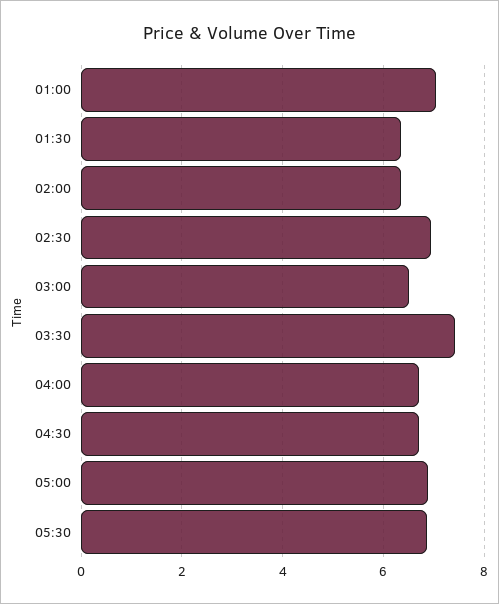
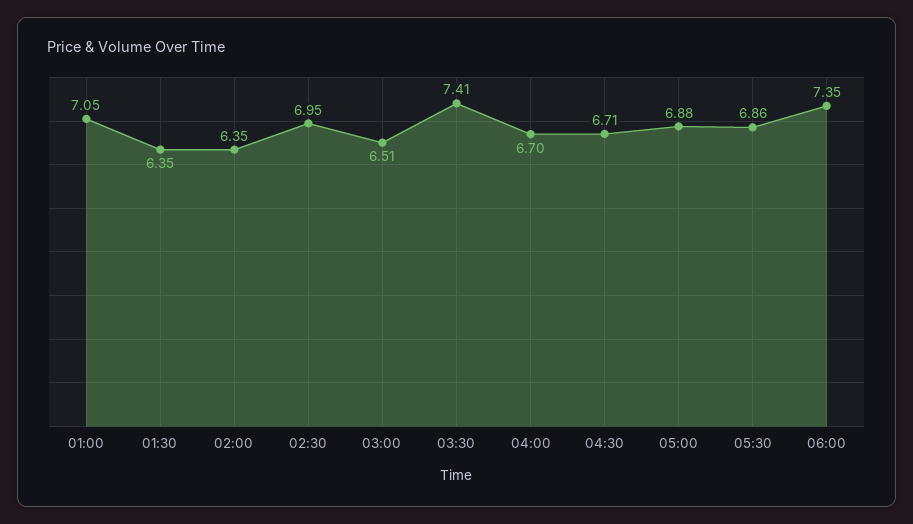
06:00: none -> 7.35

